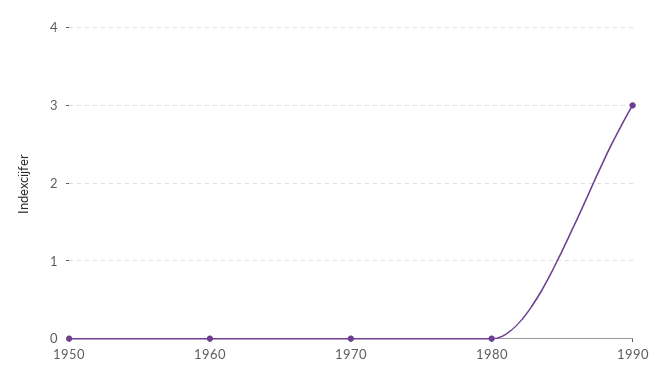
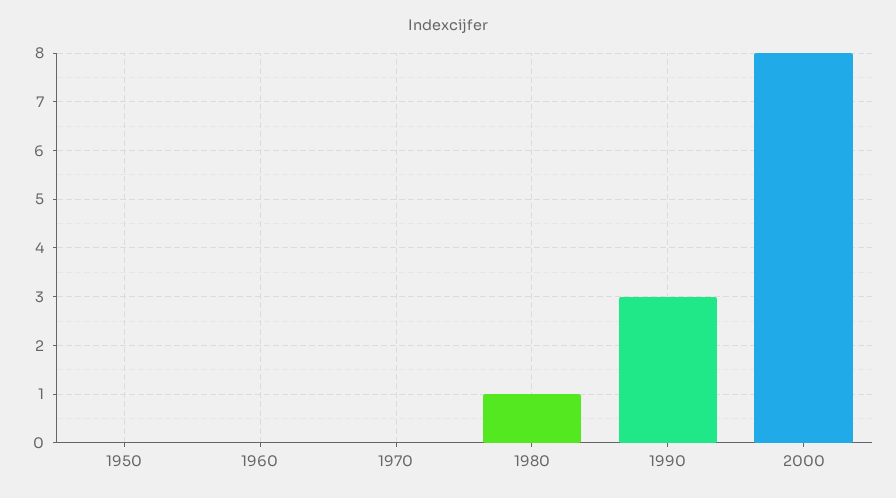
1980: 0 -> 1
2000: none -> 8

